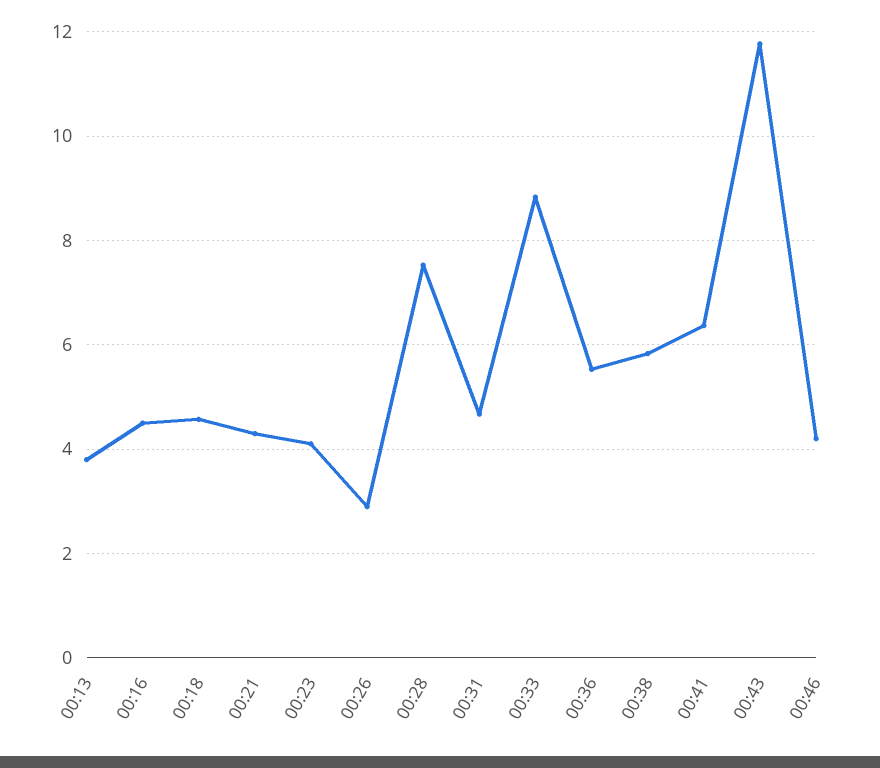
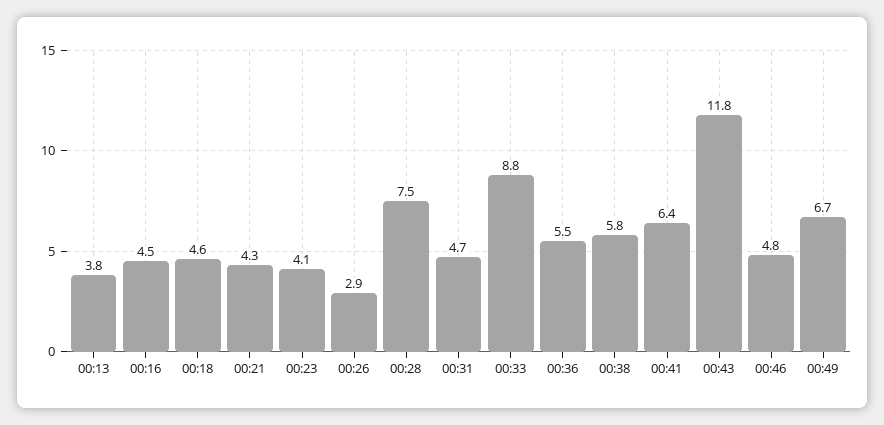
00:46: 4.2 -> 4.8
00:49: none -> 6.7

